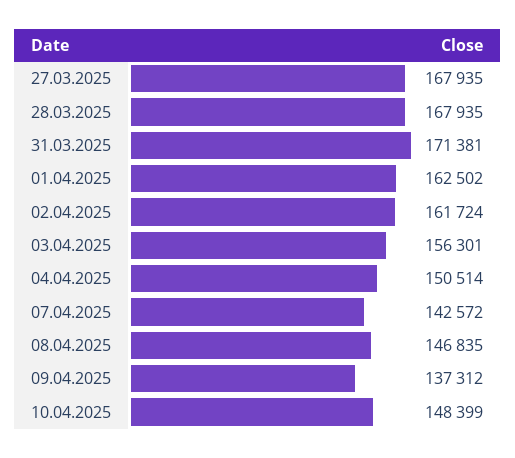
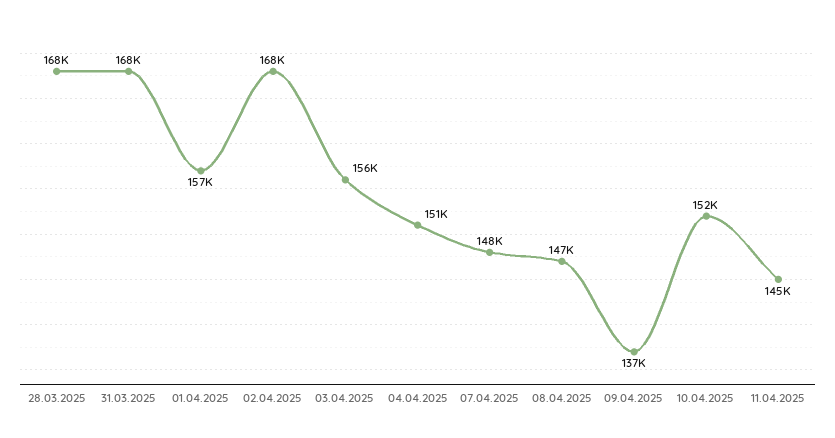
27.03.2025: 167935 -> none
31.03.2025: 171381 -> 168000
01.04.2025: 162502 -> 157000
02.04.2025: 161724 -> 168000
07.04.2025: 142572 -> 148000
10.04.2025: 148399 -> 152000
11.04.2025: none -> 145000

